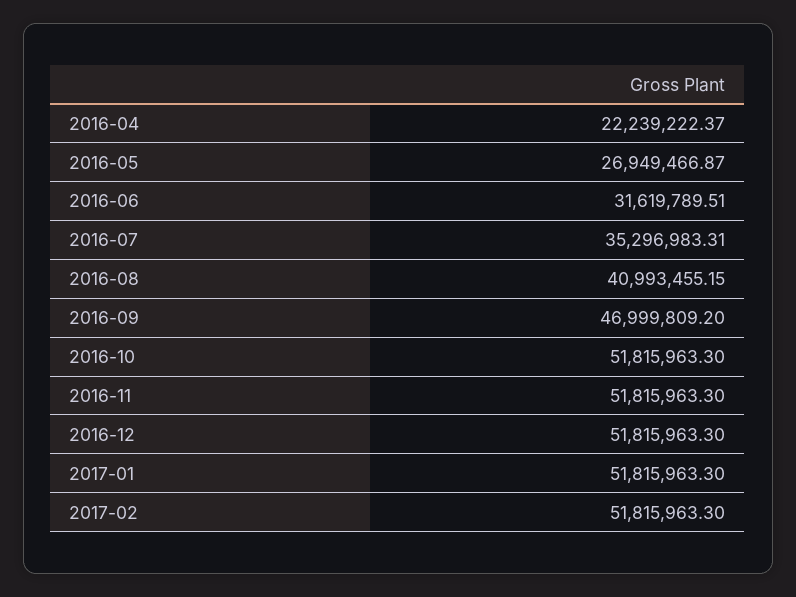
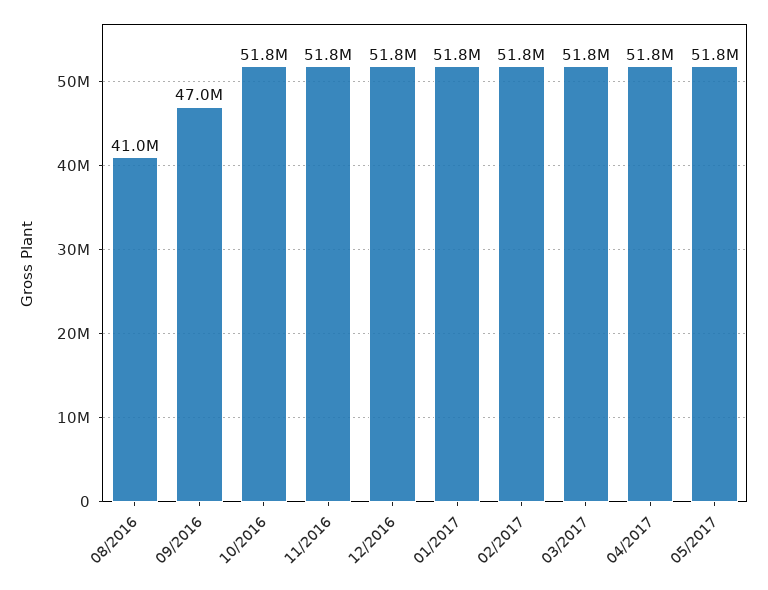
2016-04: 22239222.37 -> none
2016-05: 26949466.87 -> none
2016-06: 31619789.51 -> none
2016-07: 35296983.31 -> none
03/2017: none -> 51800000
04/2017: none -> 51800000
05/2017: none -> 51800000

